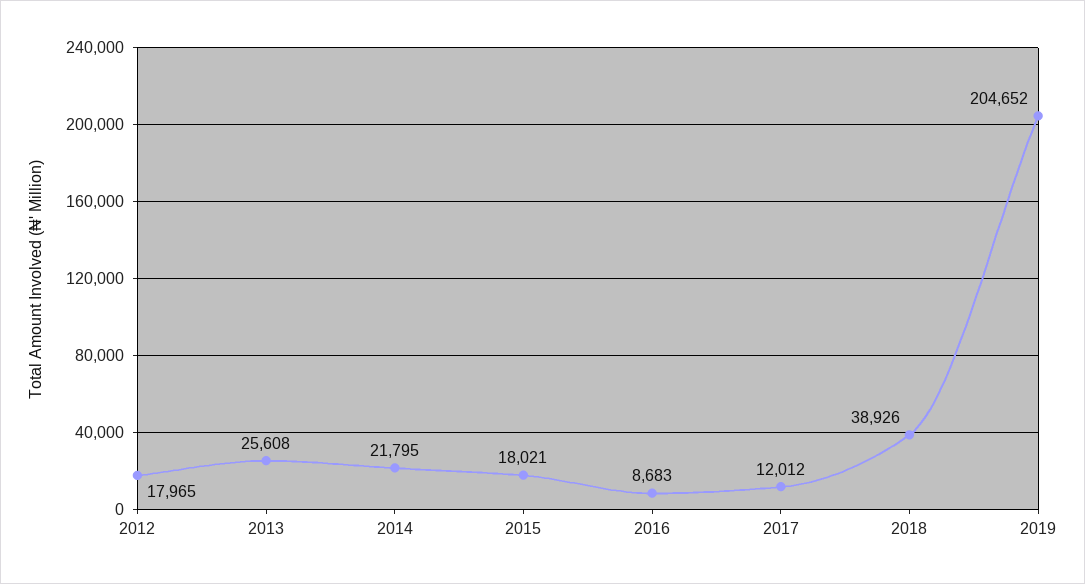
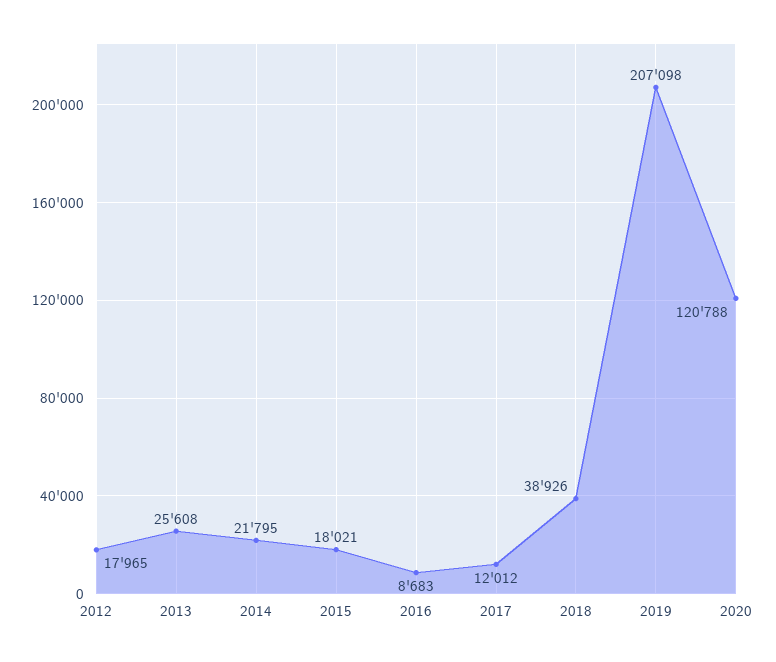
2019: 204652 -> 207098
2020: none -> 120788

